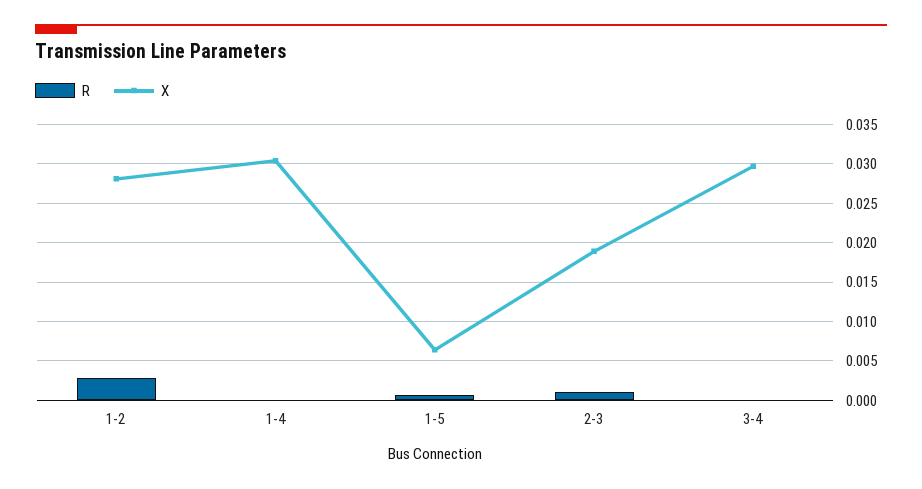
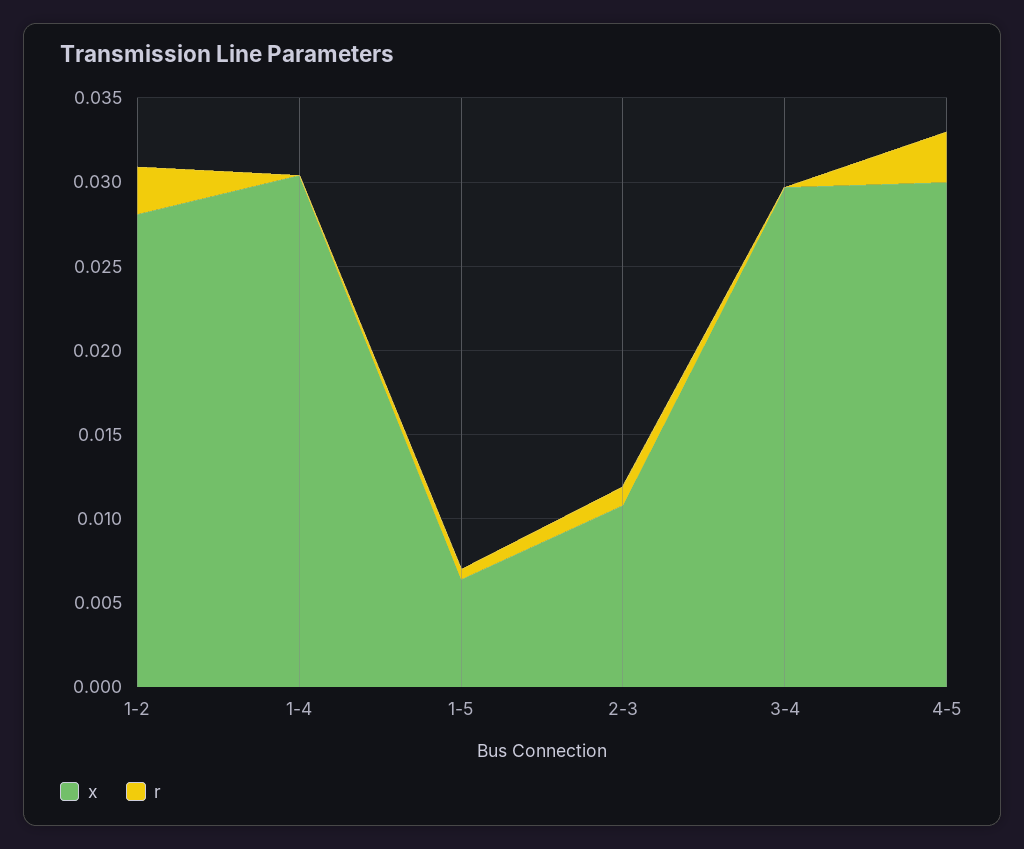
X, 2-3: 0.019 -> 0.011
X, 4-5: none -> 0.03
R, 4-5: none -> 0.003

